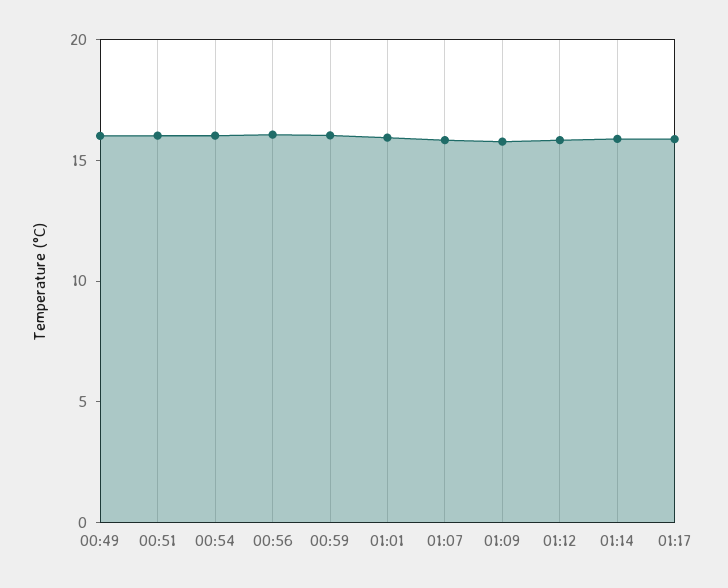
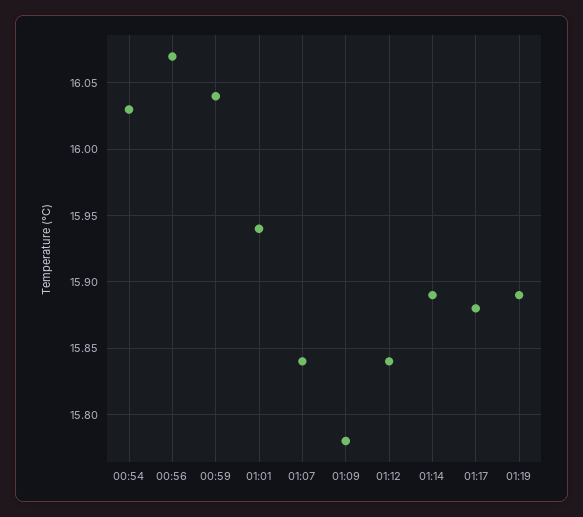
00:49: 16 -> none
00:51: 16 -> none
01:19: none -> 15.89

